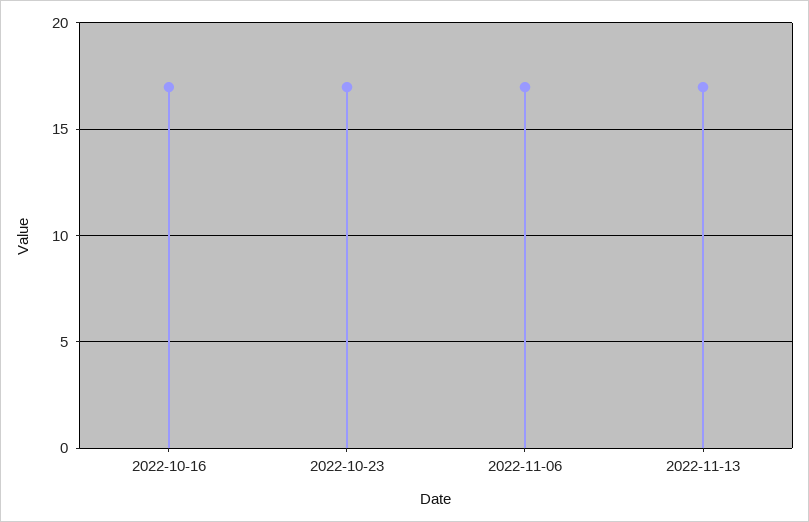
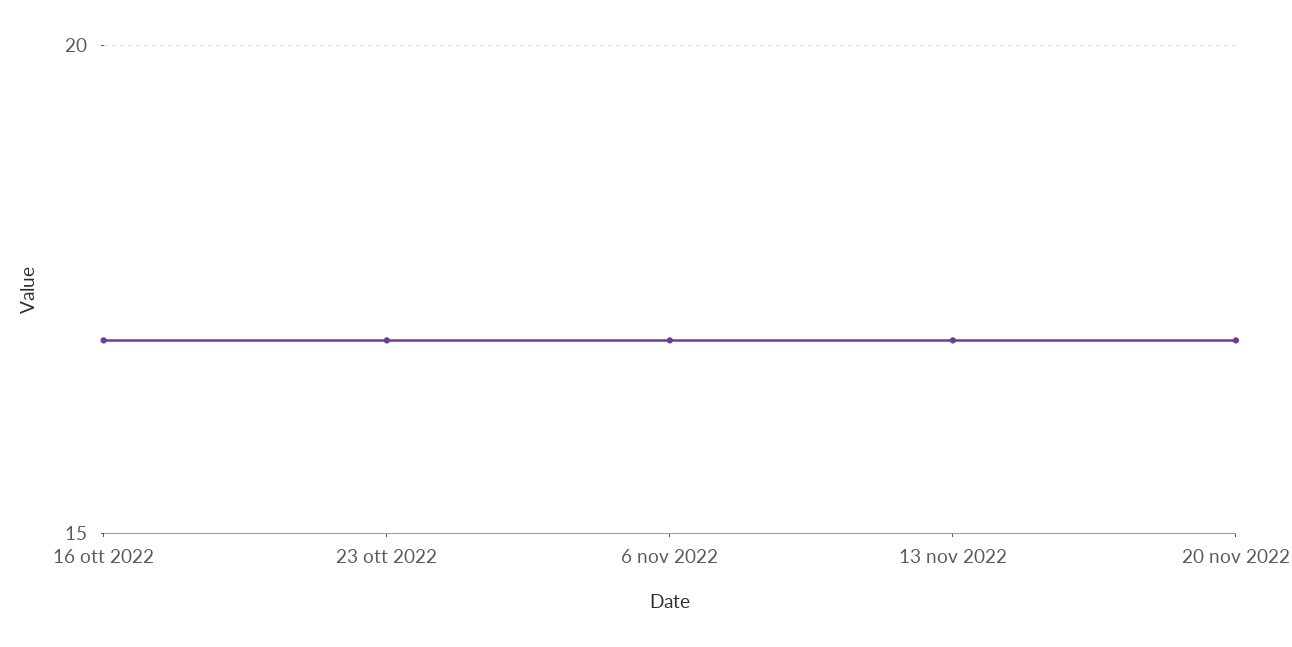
20 nov 2022: none -> 17

